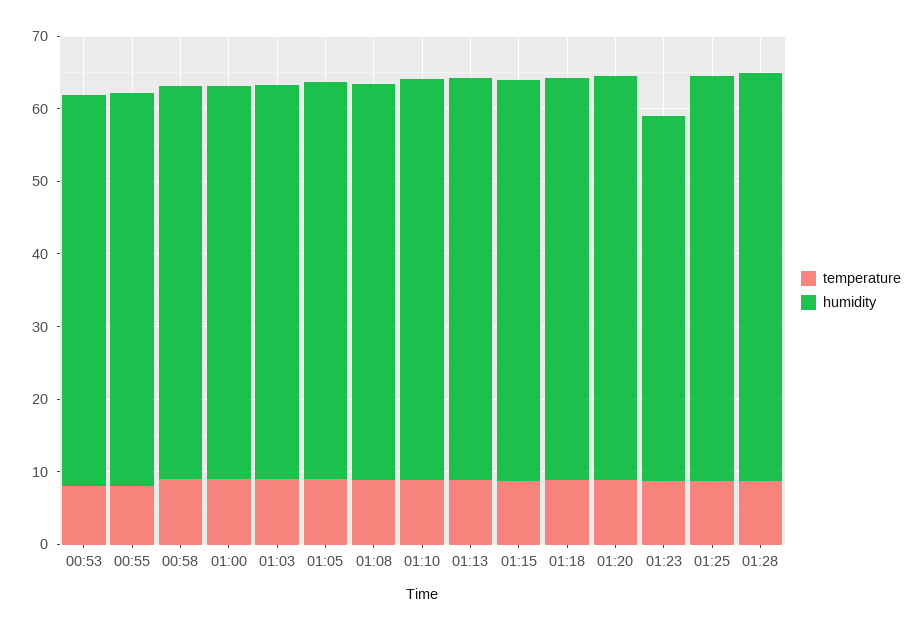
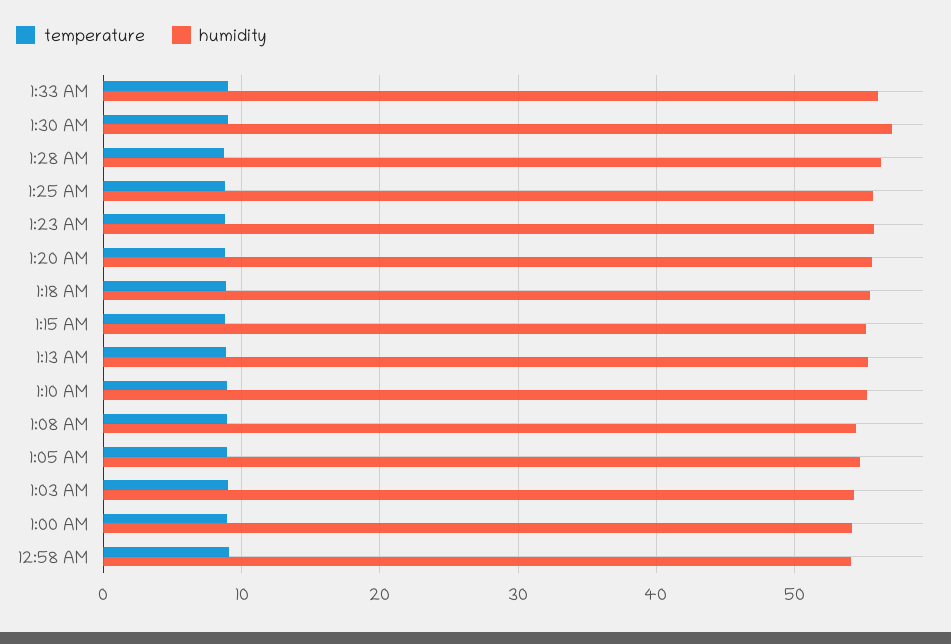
temperature, 00:53: 8 -> none
humidity, 00:53: 54 -> none
temperature, 00:55: 8 -> none
humidity, 00:55: 54 -> none
humidity, 01:23: 50 -> 56
temperature, 1:33 AM: none -> 9
humidity, 1:33 AM: none -> 56
temperature, 1:30 AM: none -> 9
humidity, 1:30 AM: none -> 57

